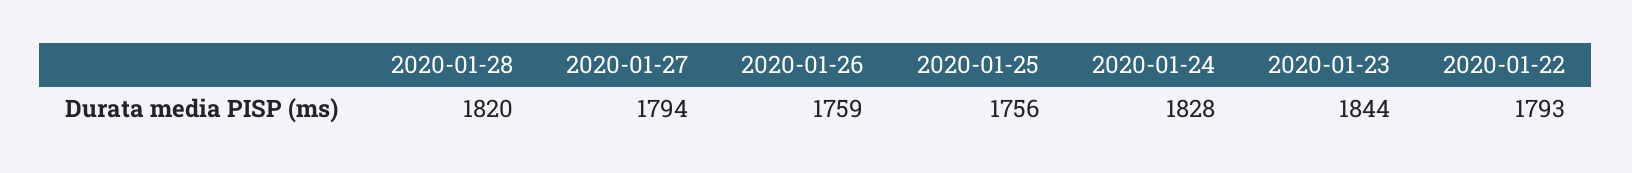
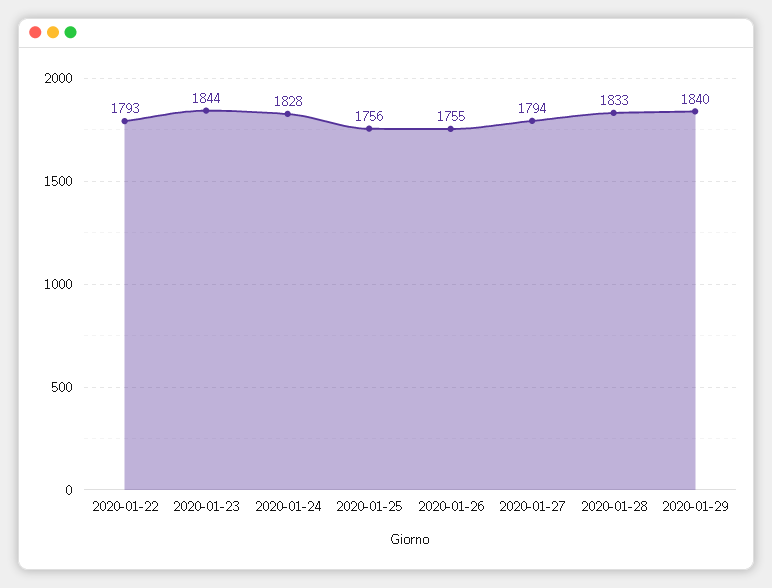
2020-01-28: 1820 -> 1833
2020-01-26: 1759 -> 1755
2020-01-29: none -> 1840

